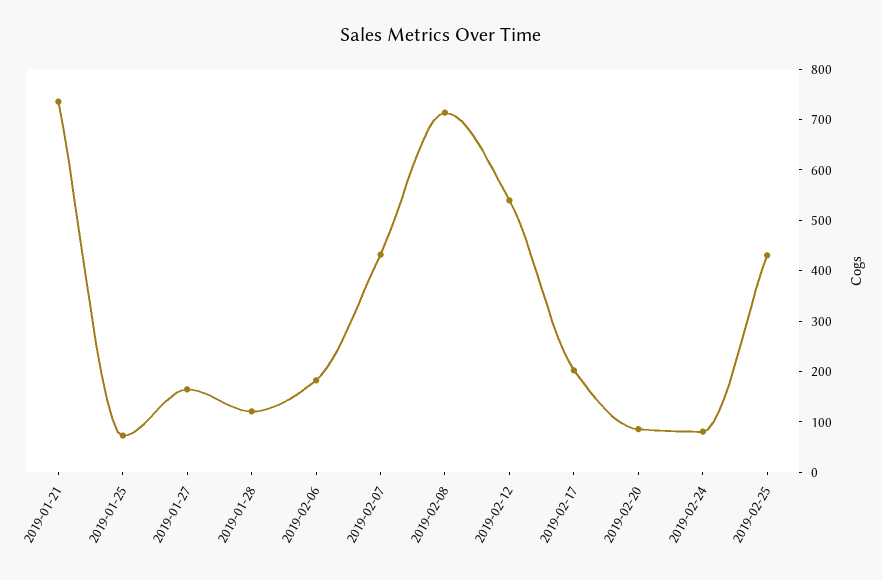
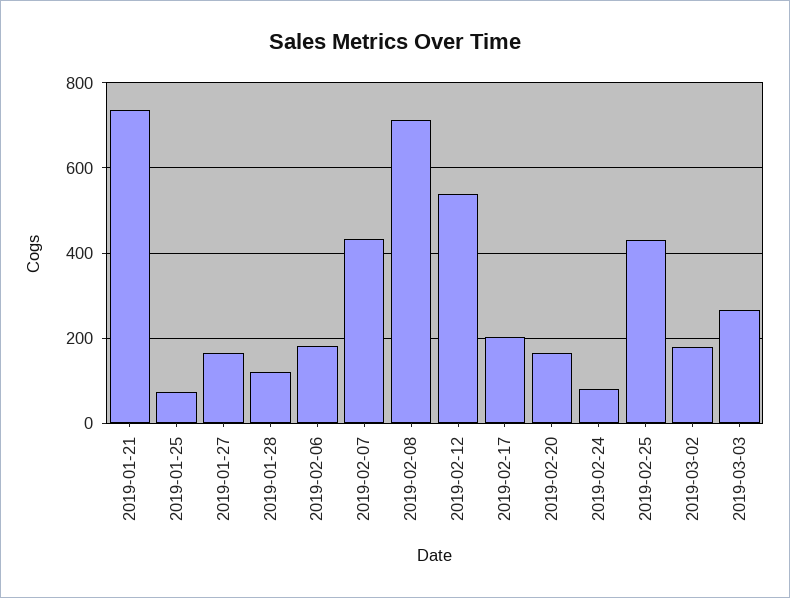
2019-02-20: 80 -> 160
2019-03-02: none -> 180
2019-03-03: none -> 260

